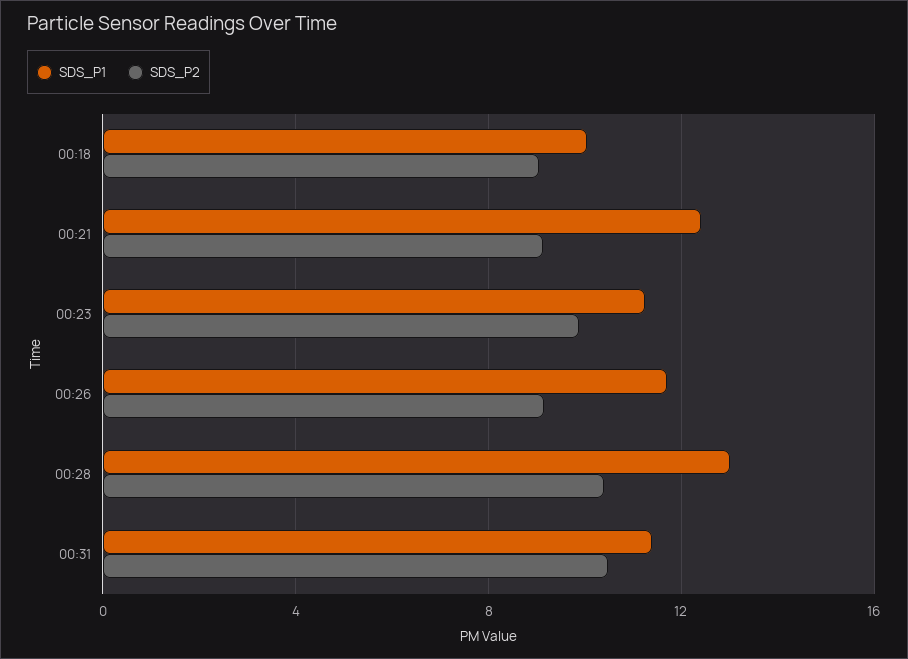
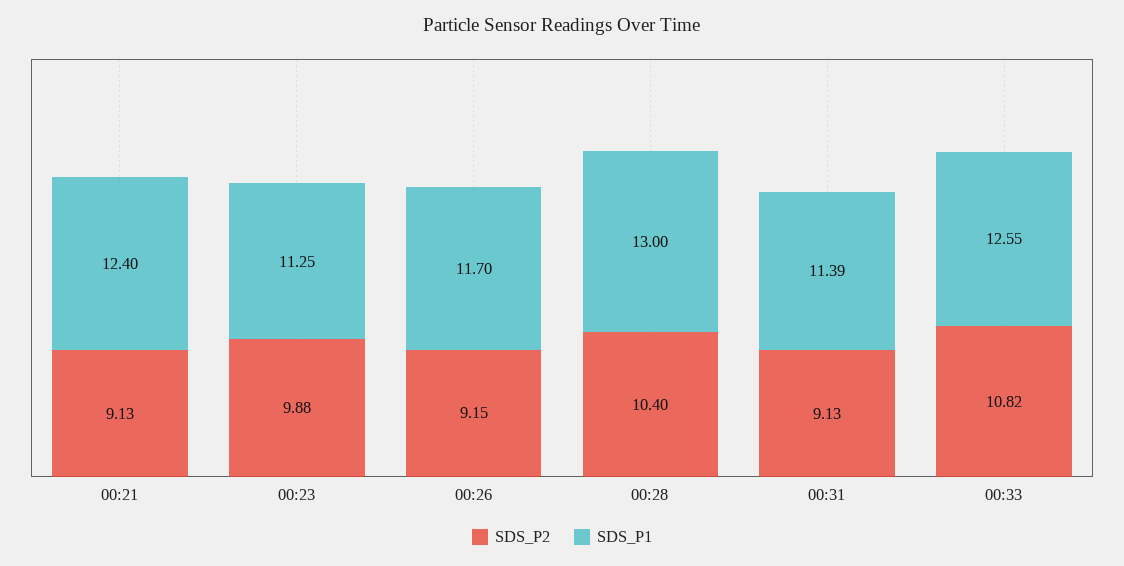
SDS_P1, 00:18: 10 -> none
SDS_P2, 00:18: 9 -> none
SDS_P2, 00:31: 10.5 -> 9.13
SDS_P2, 00:33: none -> 10.82
SDS_P1, 00:33: none -> 12.55

